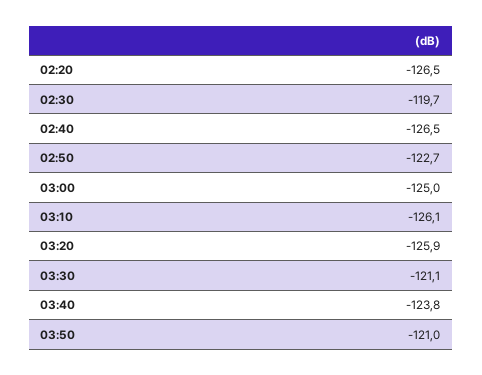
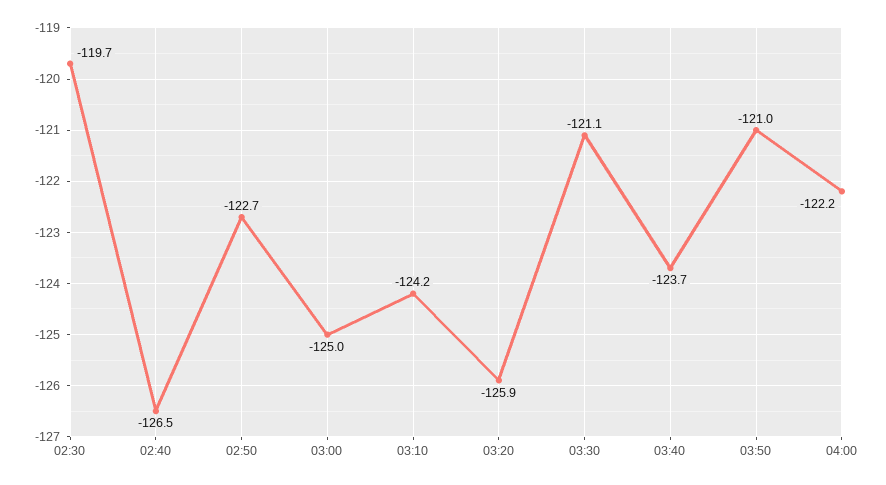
02:20: -126.5 -> none
03:10: -126.1 -> -124.2
03:40: -123.8 -> -123.7
04:00: none -> -122.2

